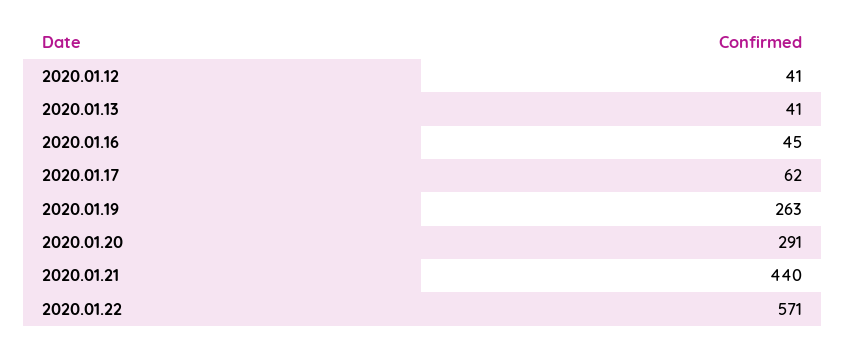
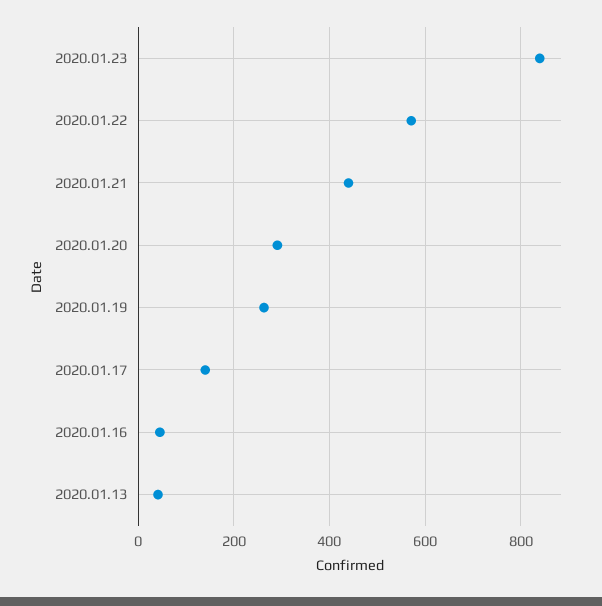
2020.01.12: 41 -> none
2020.01.17: 62 -> 140
2020.01.23: none -> 840

